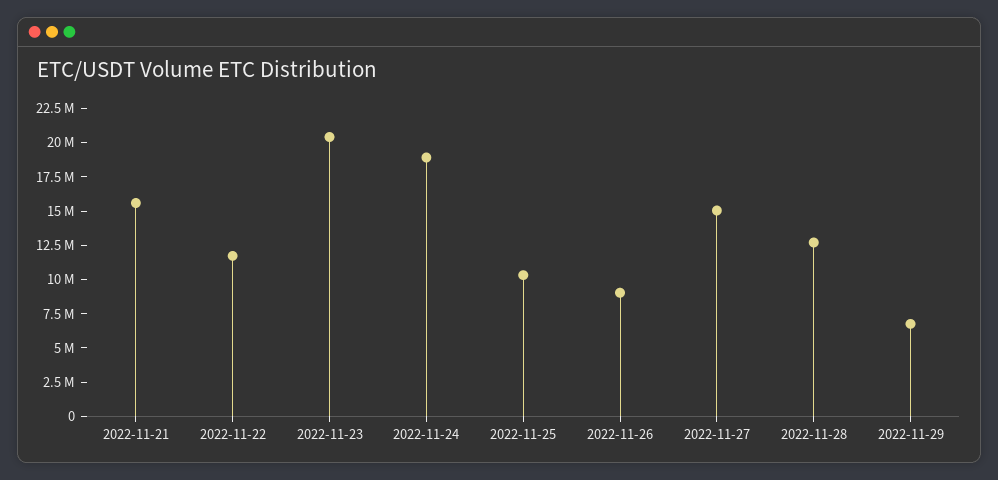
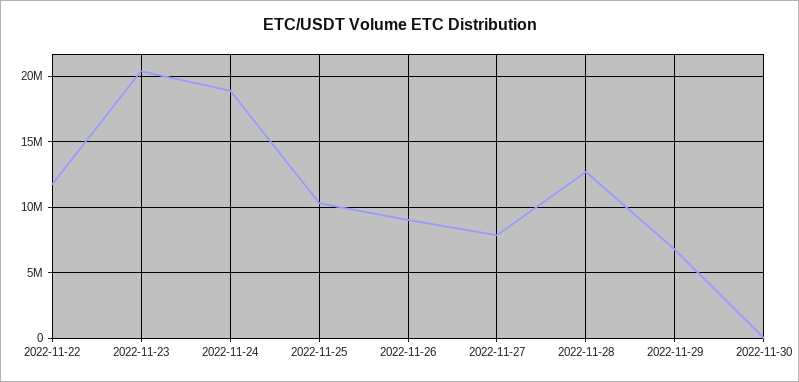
2022-11-21: 15000000 -> none
2022-11-27: 15000000 -> 8000000
2022-11-30: none -> 0

